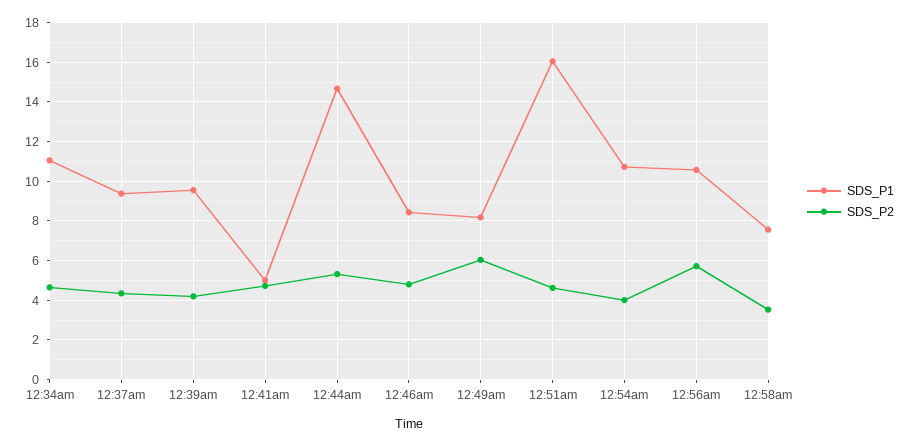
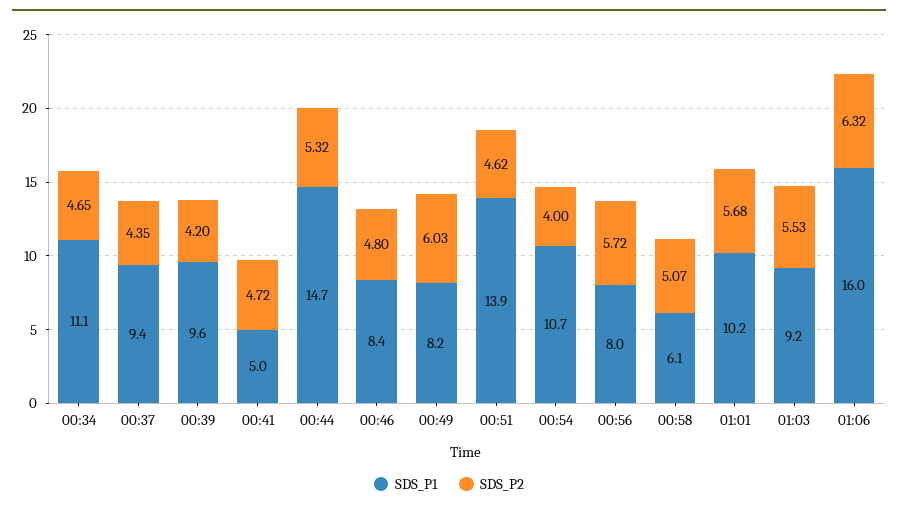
SDS_P1, 12:51am: 16 -> 13.9
SDS_P1, 12:56am: 10.5 -> 8
SDS_P1, 12:58am: 7.5 -> 6.1
SDS_P2, 12:58am: 3.5 -> 5.07
SDS_P1, 01:01: none -> 10.2
SDS_P2, 01:01: none -> 5.68
SDS_P1, 01:03: none -> 9.2
SDS_P2, 01:03: none -> 5.53
SDS_P1, 01:06: none -> 16
SDS_P2, 01:06: none -> 6.32

